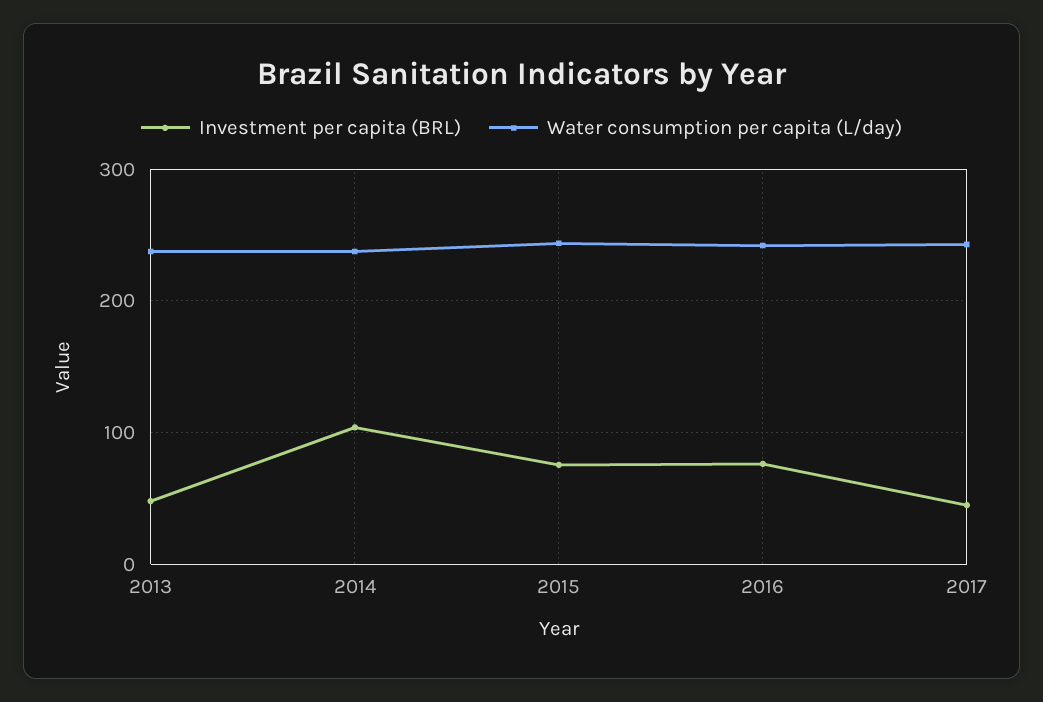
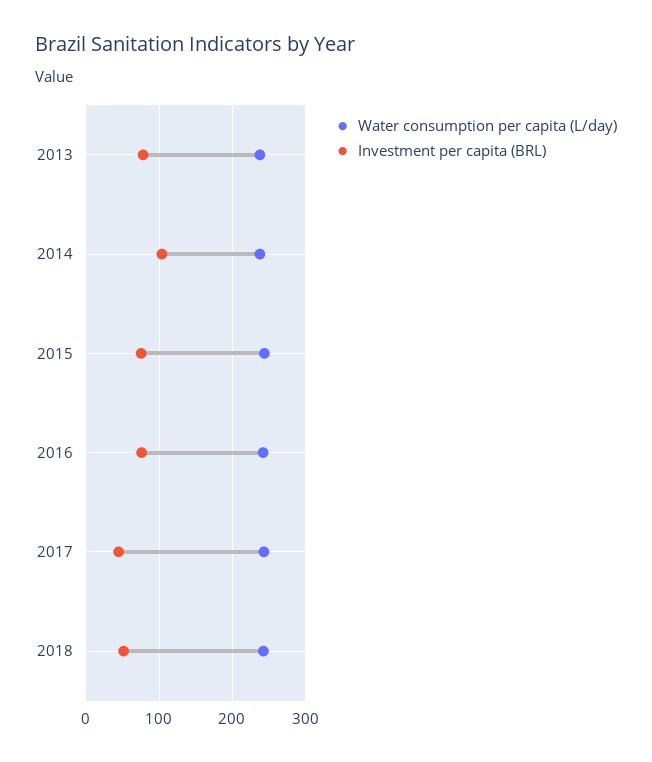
Investment per capita (BRL), 2013: 50 -> 80
Water consumption per capita (L/day), 2018: none -> 240
Investment per capita (BRL), 2018: none -> 50

